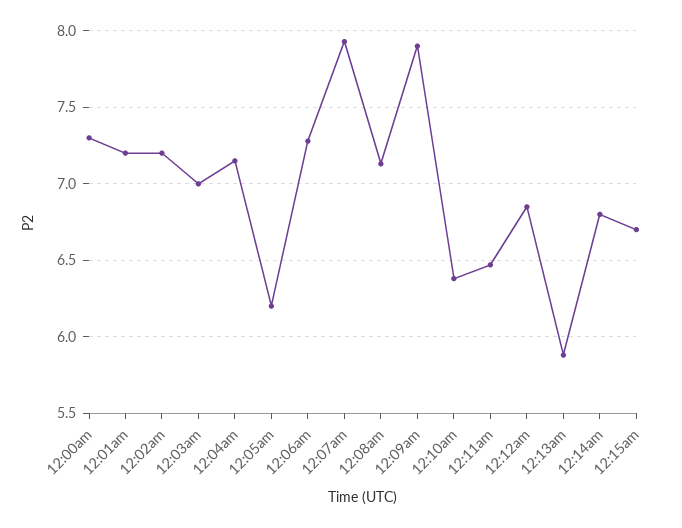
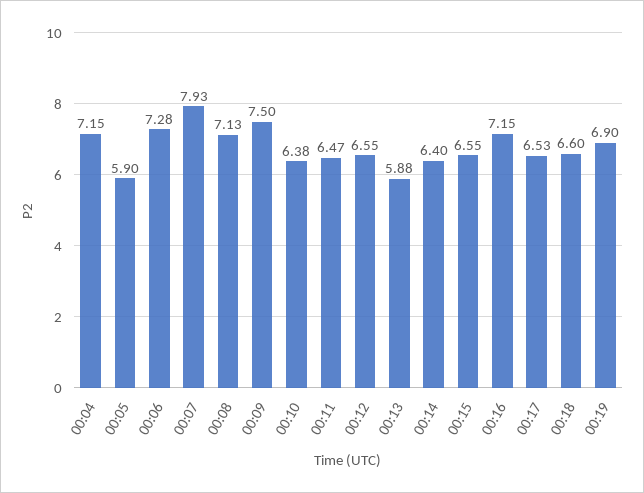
12:00am: 7.3 -> none
12:01am: 7.2 -> none
12:02am: 7.2 -> none
12:03am: 7 -> none
12:05am: 6.2 -> 5.9
12:09am: 7.9 -> 7.5
12:12am: 6.85 -> 6.55
12:14am: 6.8 -> 6.4
12:15am: 6.7 -> 6.55
00:16: none -> 7.15
00:17: none -> 6.53
00:18: none -> 6.6
00:19: none -> 6.9

